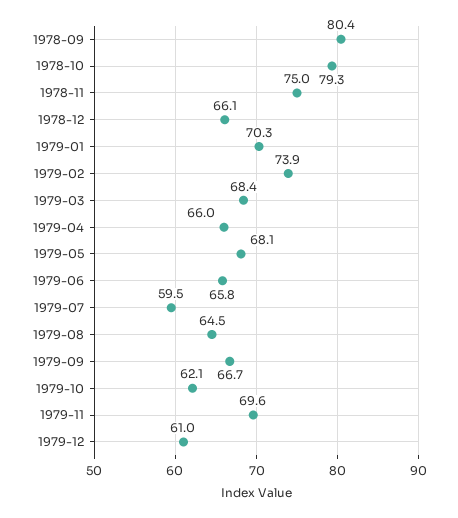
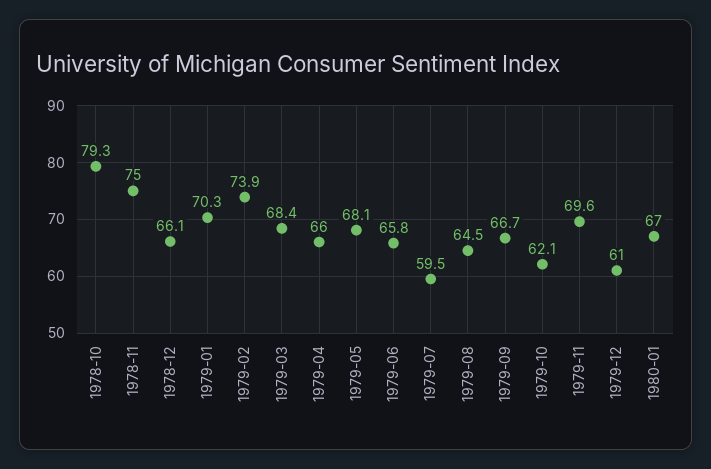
1978-09: 80.4 -> none
1980-01: none -> 67

